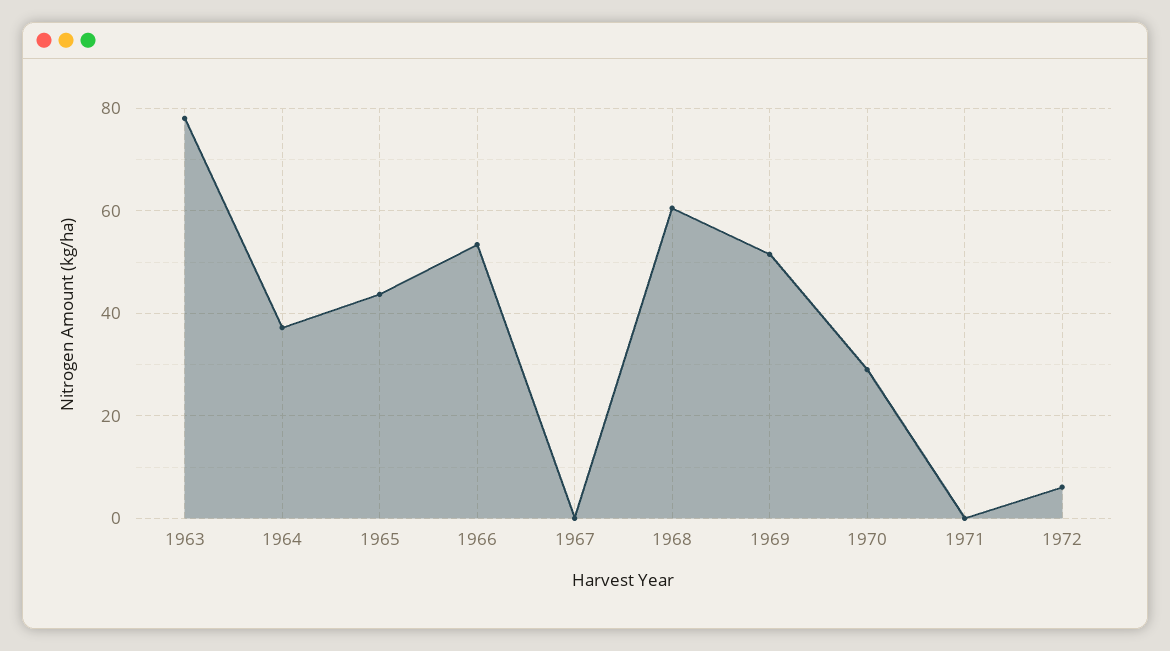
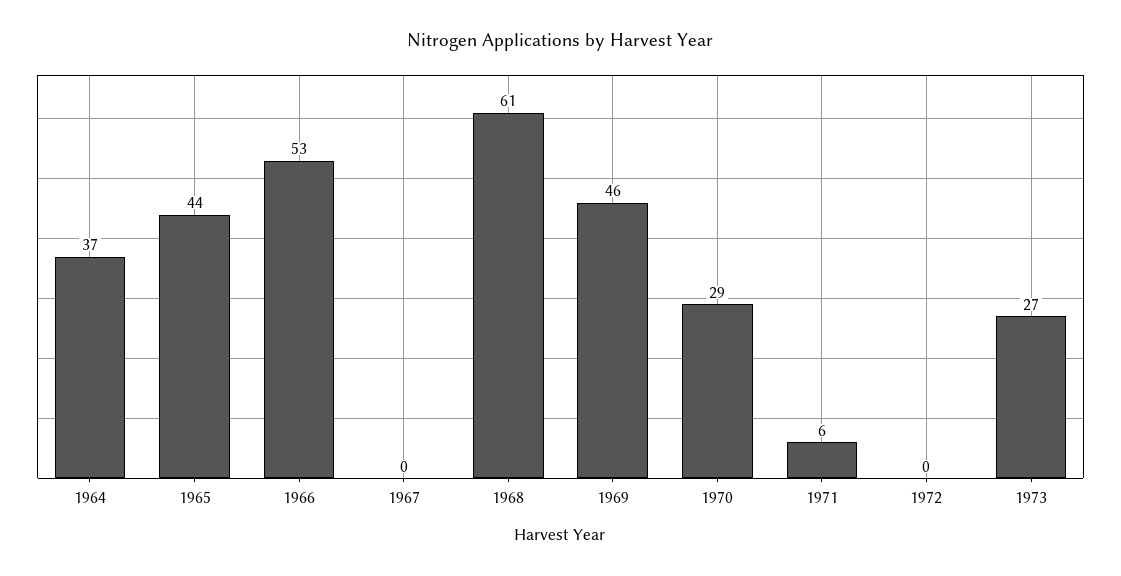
1963: 78 -> none
1969: 52 -> 46
1971: 0 -> 6
1972: 6 -> 0
1973: none -> 27

